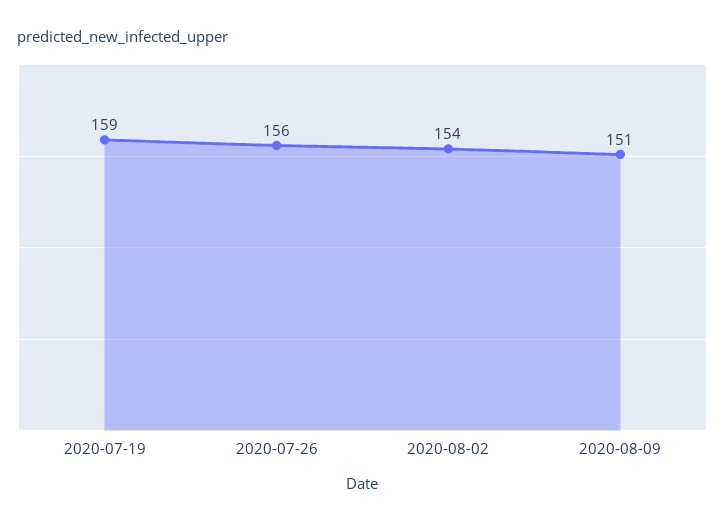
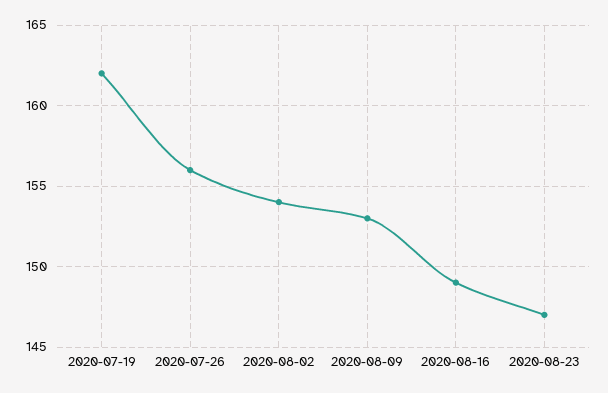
2020-07-19: 159 -> 162
2020-08-09: 151 -> 153
2020-08-16: none -> 149
2020-08-23: none -> 147

